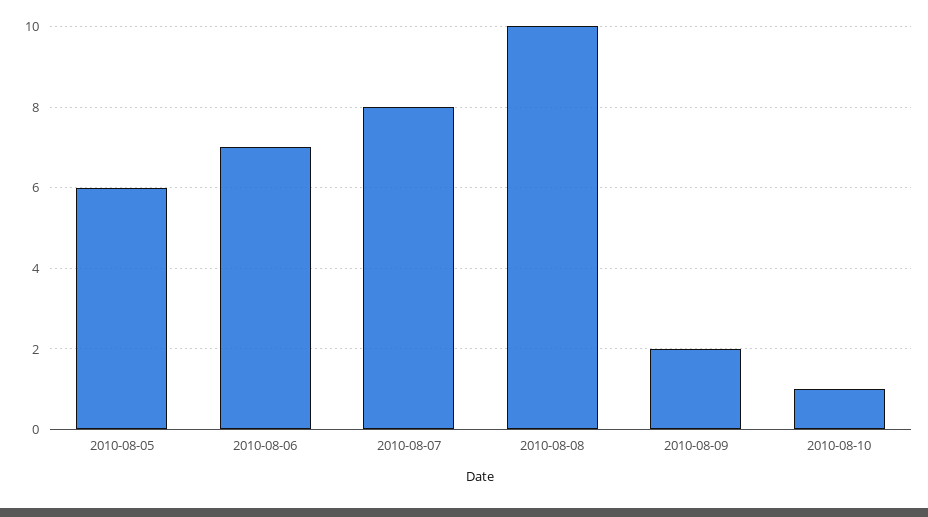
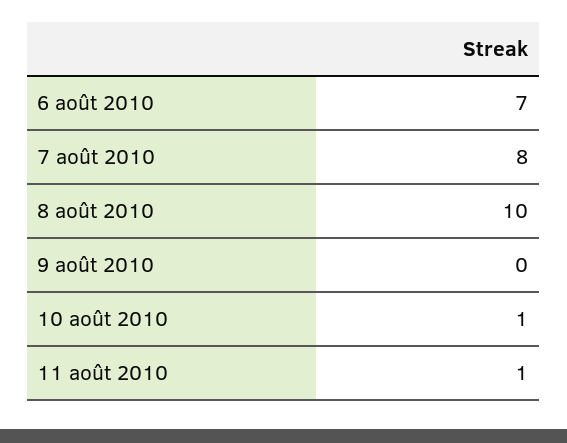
2010-08-05: 6 -> none
2010-08-09: 2 -> 0
11 août 2010: none -> 1

